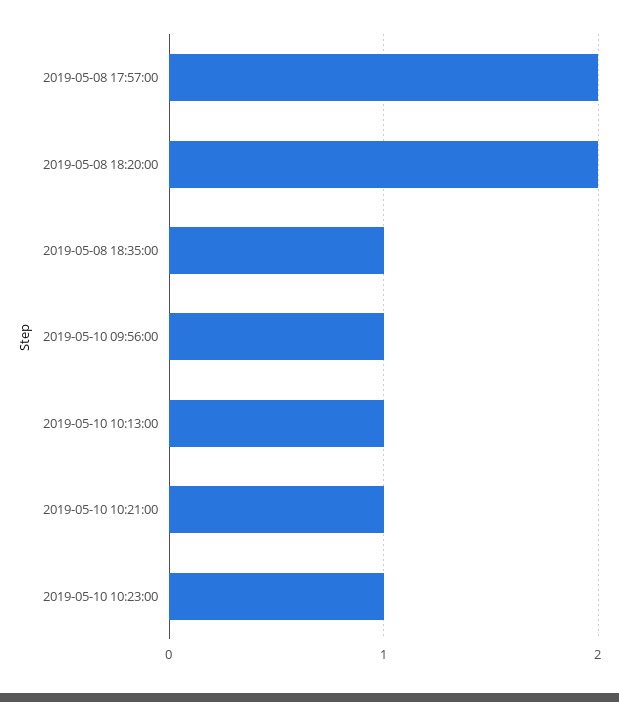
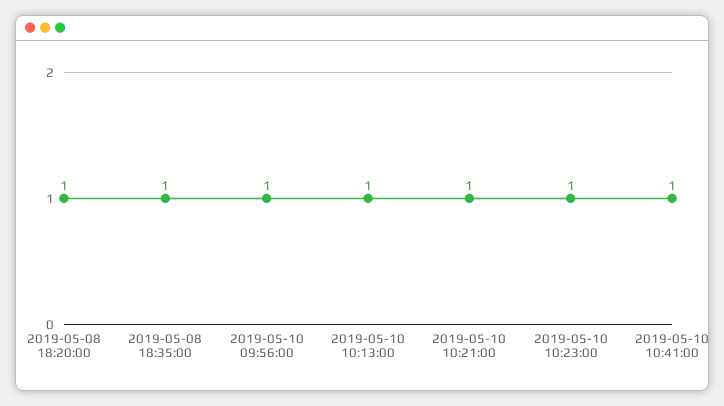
2019-05-08 17:57:00: 2 -> none
2019-05-08 18:20:00: 2 -> 1
2019-05-10 10:41:00: none -> 1

